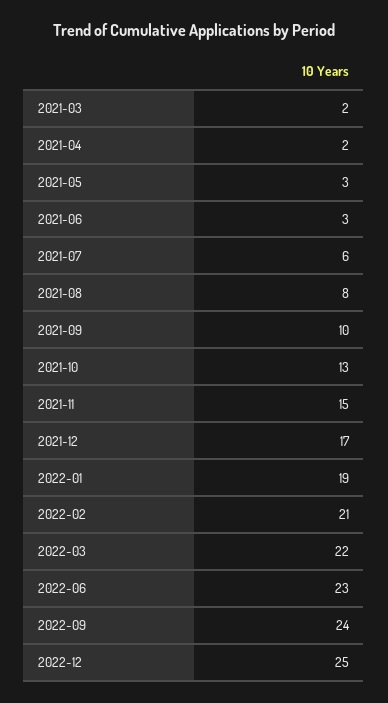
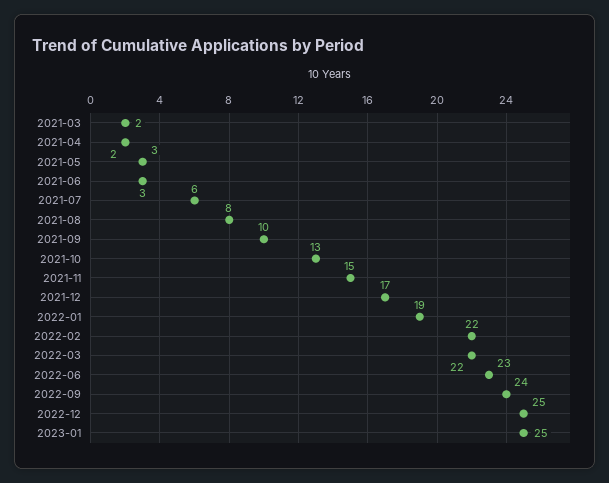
2022-02: 21 -> 22
2023-01: none -> 25

